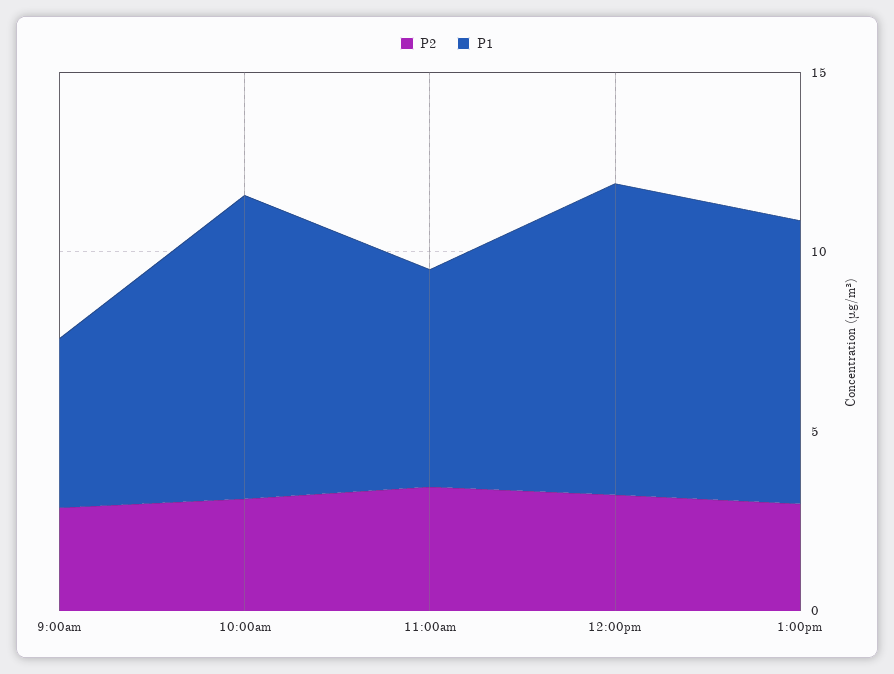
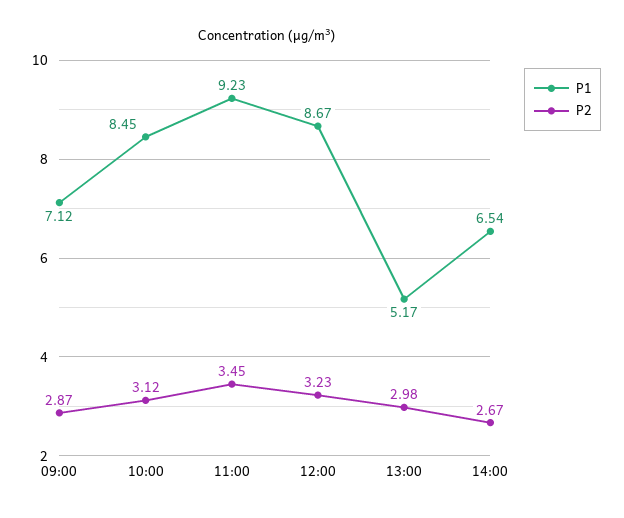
P1, 9:00am: 5 -> 7.12
P1, 11:00am: 6 -> 9.23
P1, 1:00pm: 8 -> 5.17
P1, 14:00: none -> 6.54
P2, 14:00: none -> 2.67

